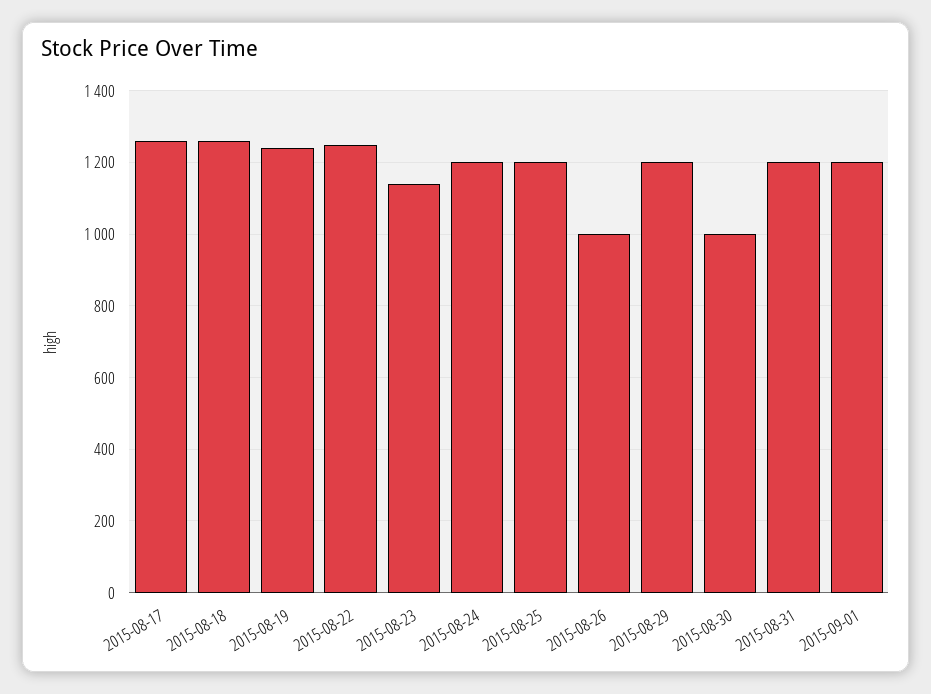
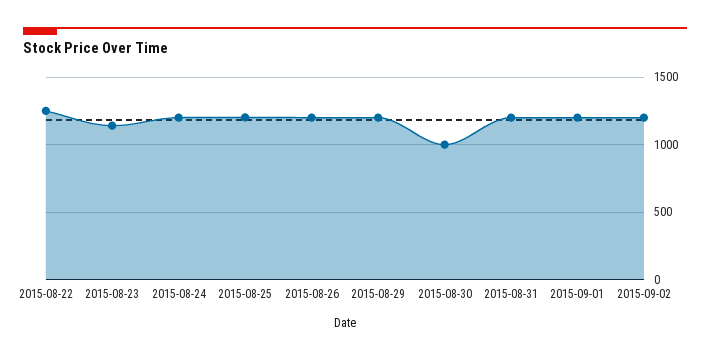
2015-08-17: 1260 -> none
2015-08-18: 1260 -> none
2015-08-19: 1240 -> none
2015-08-26: 1000 -> 1200
2015-09-02: none -> 1200

